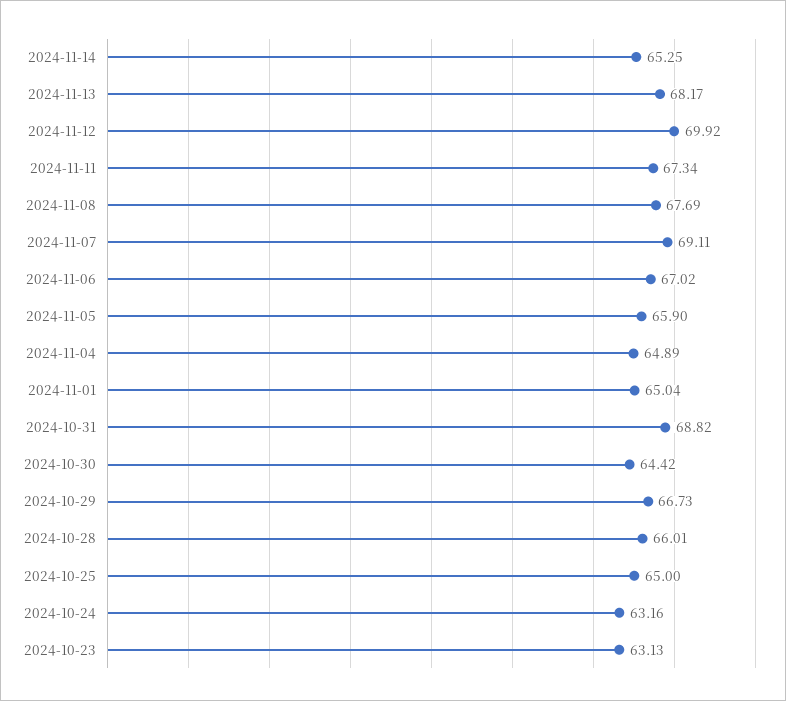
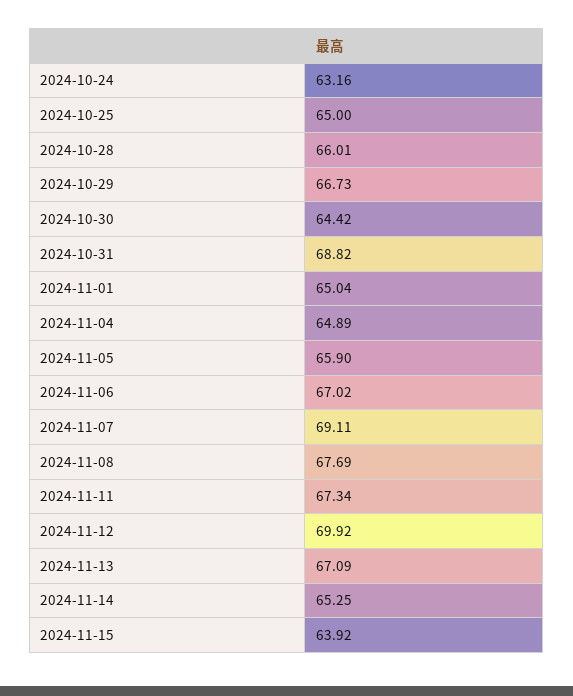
2024-11-13: 68.17 -> 67.09
2024-10-23: 63.13 -> none
2024-11-15: none -> 63.92

